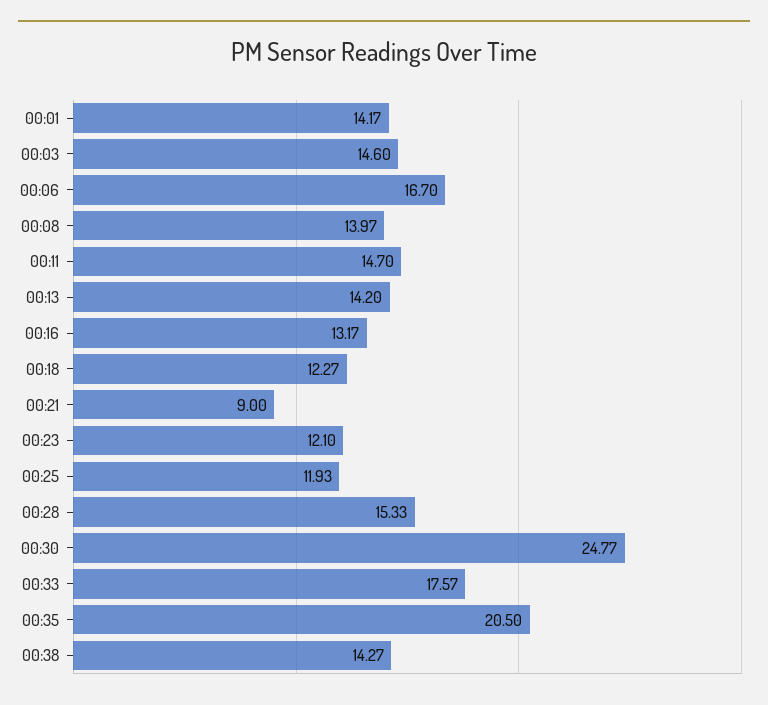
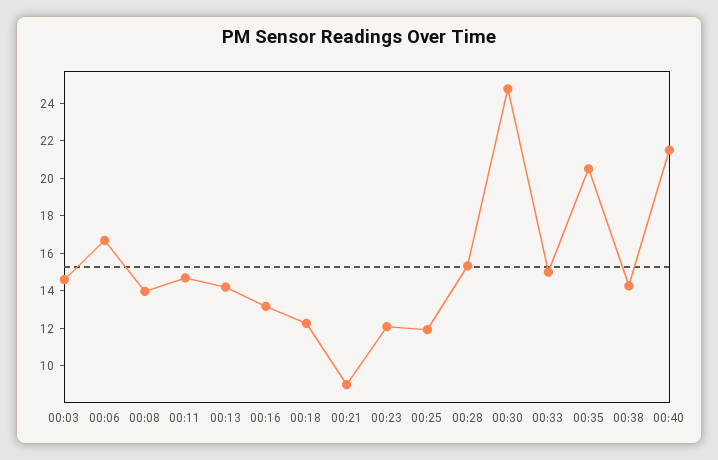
00:01: 14.17 -> none
00:33: 17.57 -> 15
00:40: none -> 21.5

